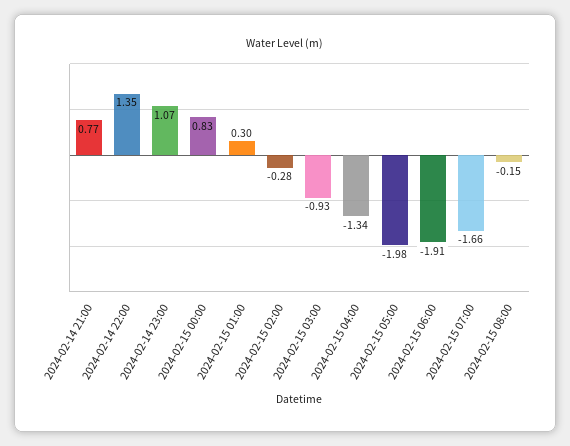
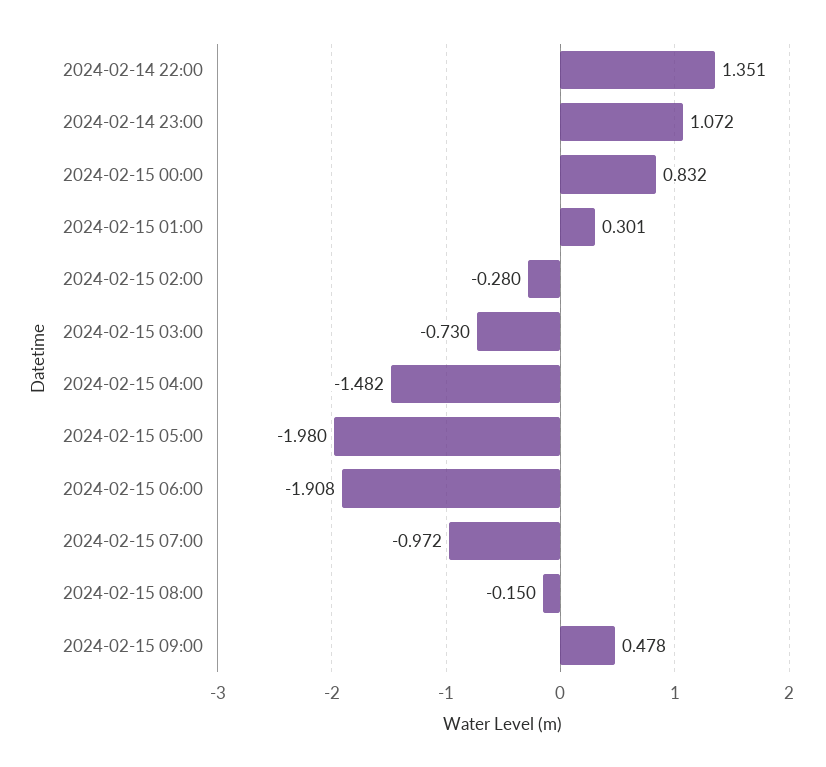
2024-02-14 21:00: 0.77 -> none
2024-02-15 03:00: -0.93 -> -0.73
2024-02-15 04:00: -1.34 -> -1.482
2024-02-15 07:00: -1.66 -> -0.972
2024-02-15 09:00: none -> 0.478

